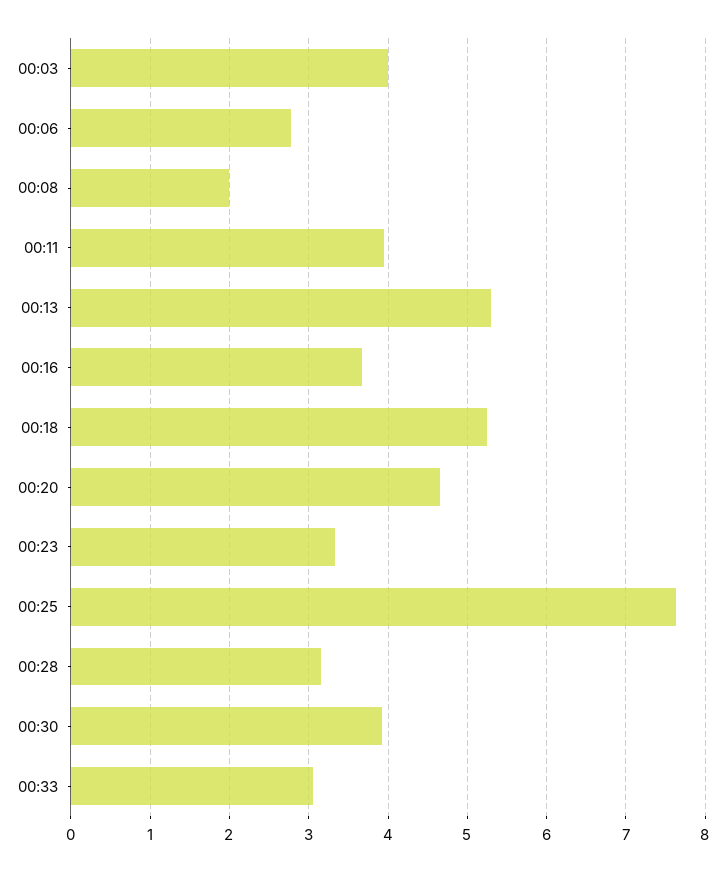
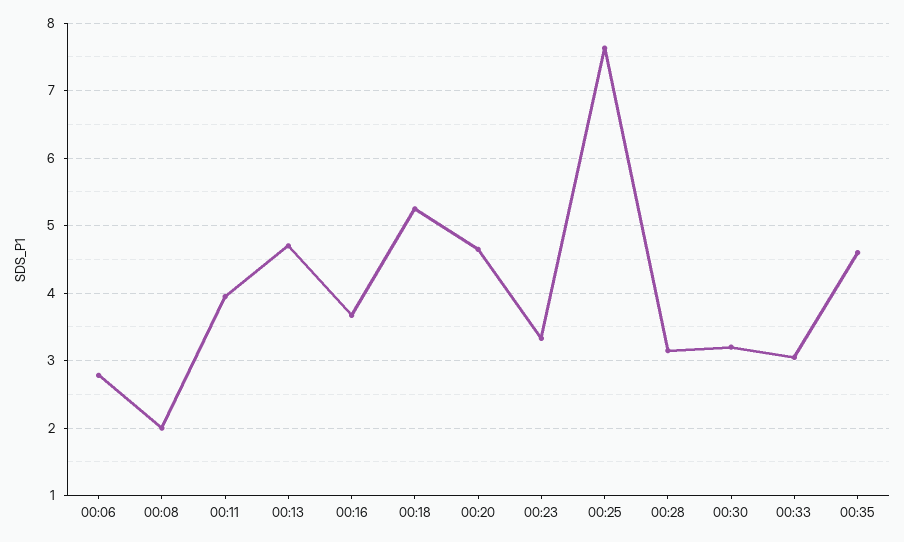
00:03: 4 -> none
00:13: 5.3 -> 4.7
00:30: 3.9 -> 3.2
00:35: none -> 4.6

